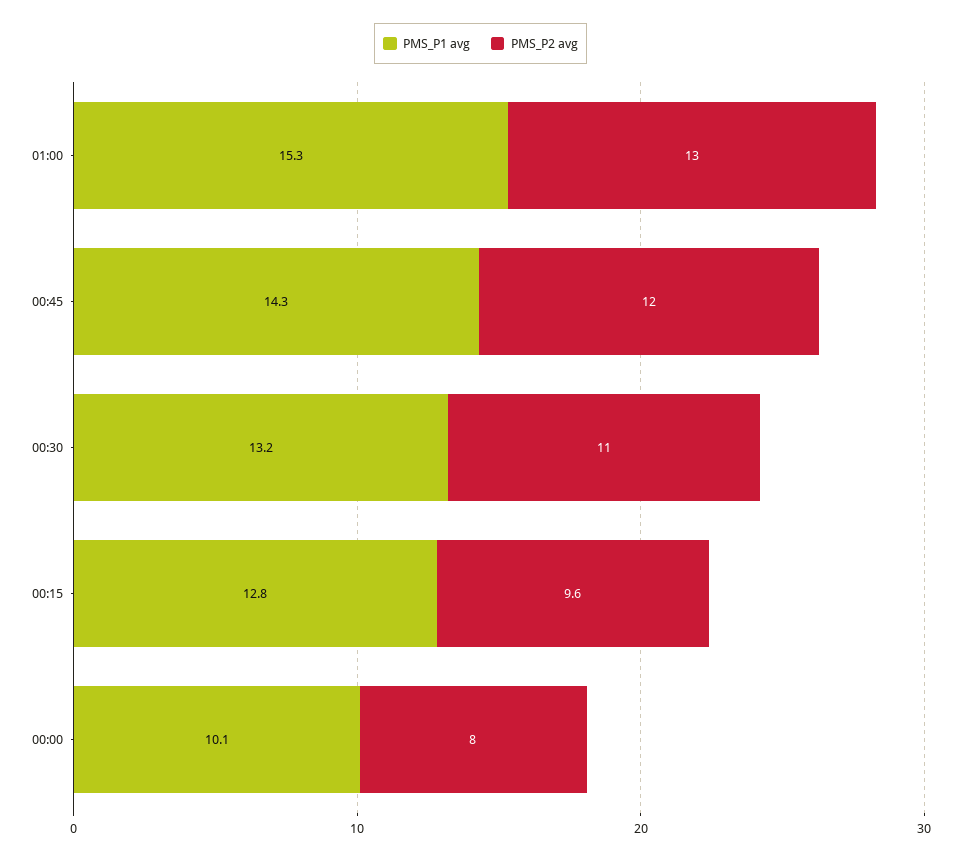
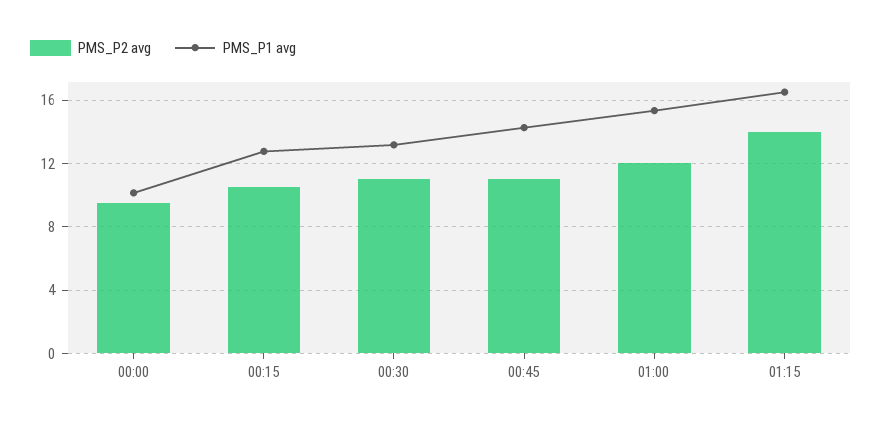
PMS_P2 avg, 01:00: 13 -> 12
PMS_P2 avg, 00:45: 12 -> 11
PMS_P2 avg, 00:15: 9.6 -> 10.5
PMS_P2 avg, 00:00: 8 -> 9.5
PMS_P2 avg, 01:15: none -> 14
PMS_P1 avg, 01:15: none -> 16.5

